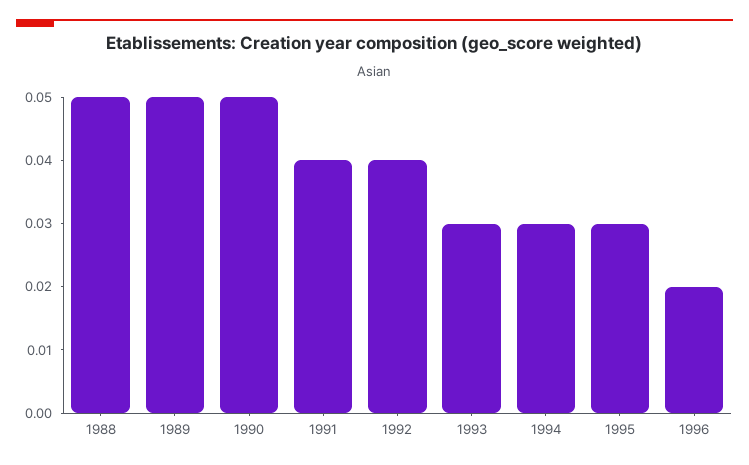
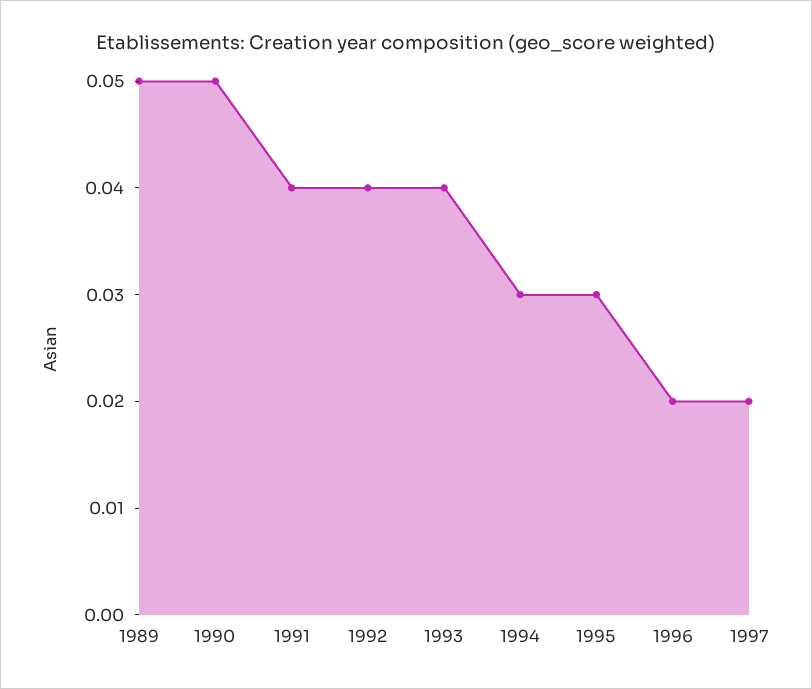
1988: 0.05 -> none
1993: 0.03 -> 0.04
1997: none -> 0.02

